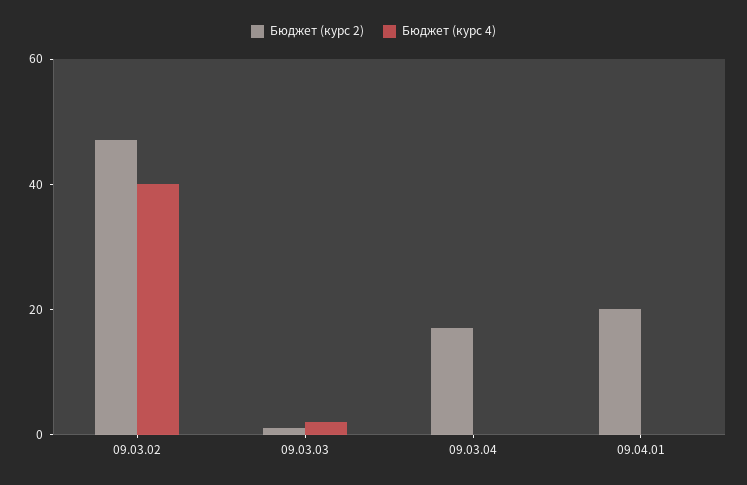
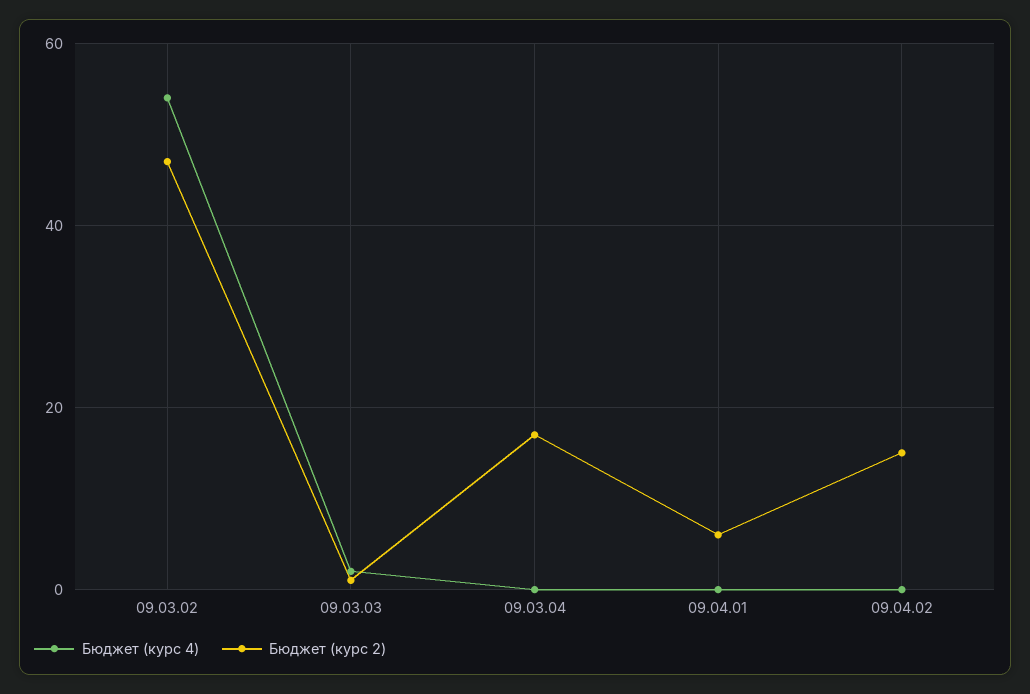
Бюджет (курс 4), 09.03.02: 40 -> 55
Бюджет (курс 2), 09.04.01: 20 -> 5
Бюджет (курс 4), 09.04.02: none -> 0
Бюджет (курс 2), 09.04.02: none -> 15

